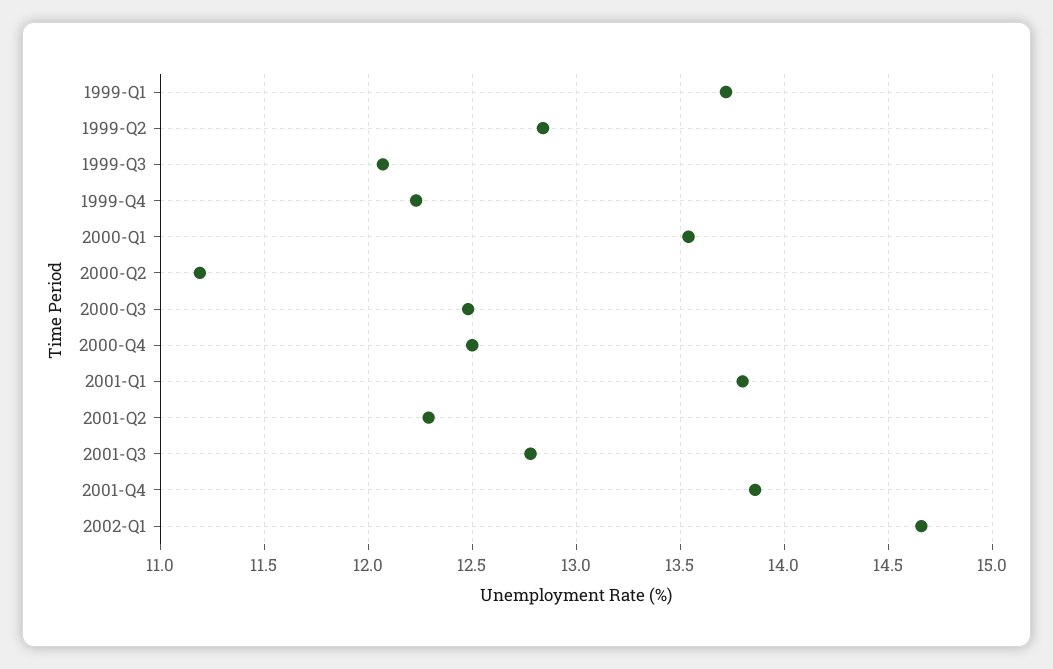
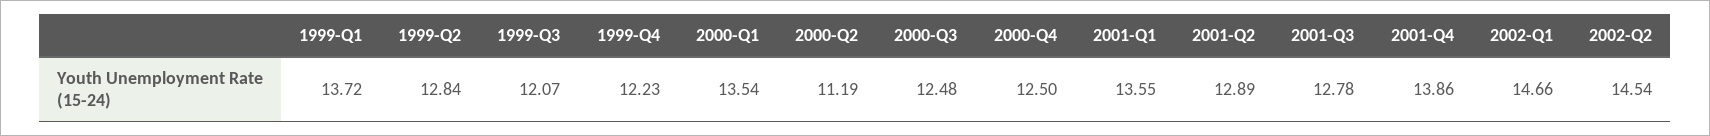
2001-Q1: 13.8 -> 13.55
2001-Q2: 12.3 -> 12.89
2002-Q2: none -> 14.54

